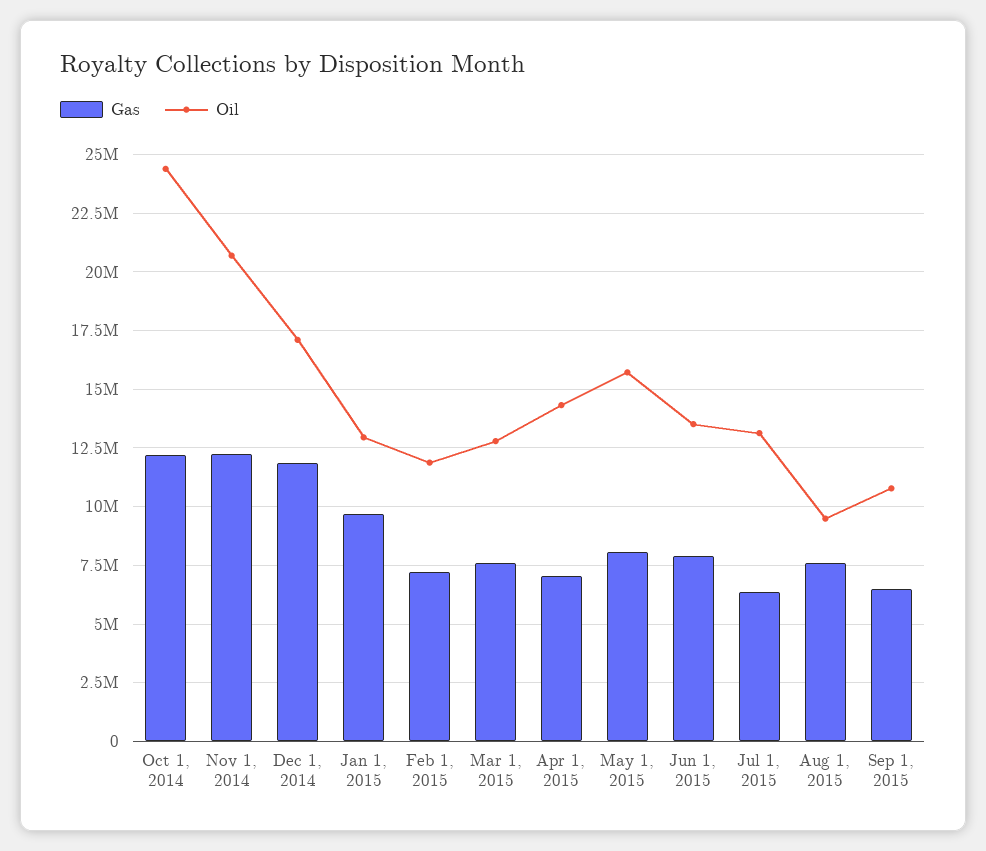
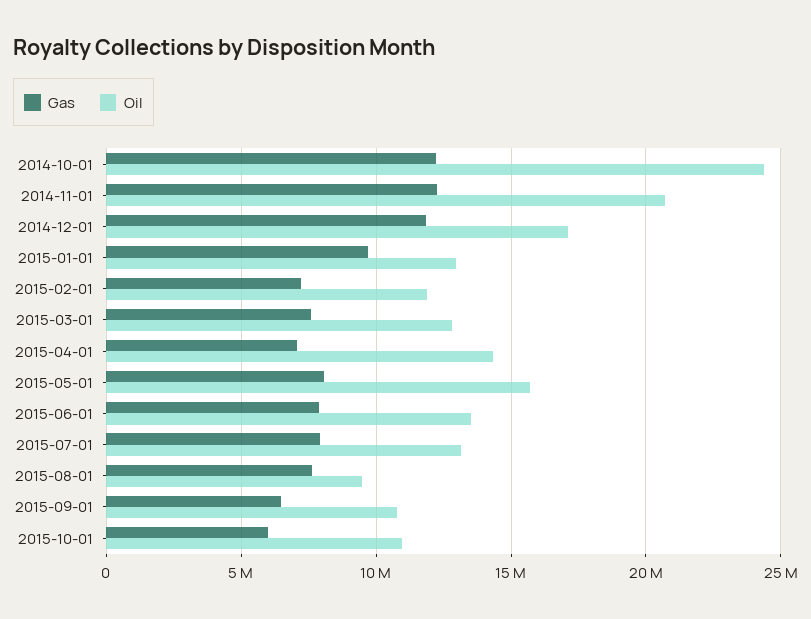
Gas, Jul 1, 2015: 6500000 -> 8000000
Gas, 2015-10-01: none -> 6000000
Oil, 2015-10-01: none -> 11000000

